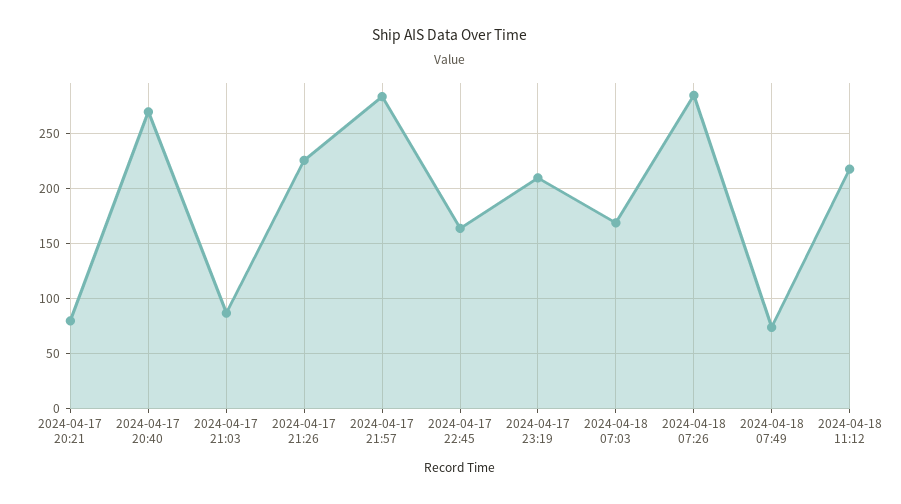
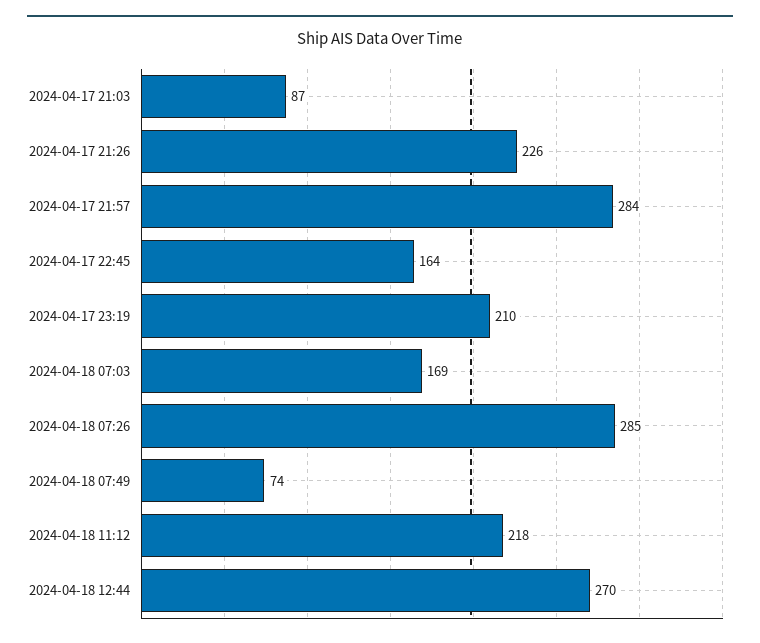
2024-04-17 20:21: 80 -> none
2024-04-17 20:40: 270 -> none
2024-04-18 12:44: none -> 270

